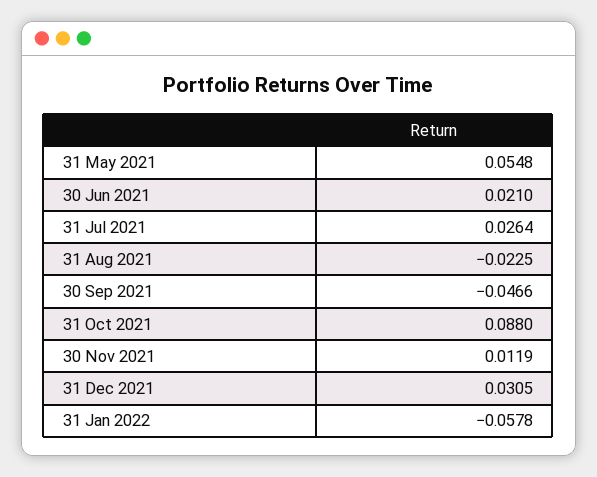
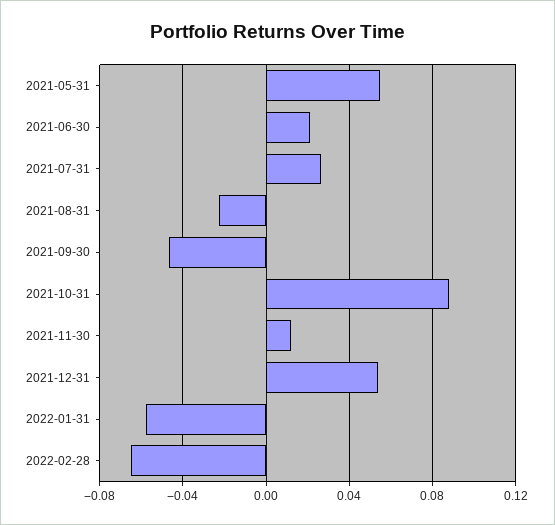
31 Dec 2021: 0.0305 -> 0.055
2022-02-28: none -> -0.065

